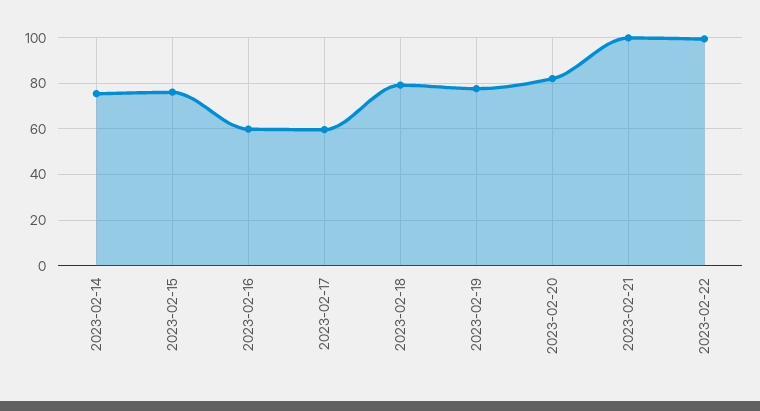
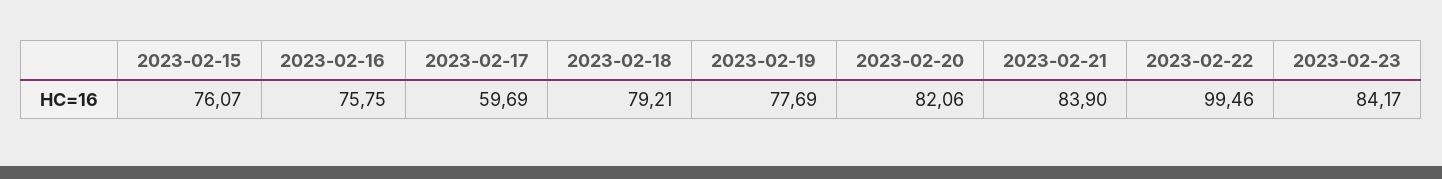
2023-02-14: 75 -> none
2023-02-16: 60 -> 75.75
2023-02-21: 100 -> 83.9
2023-02-23: none -> 84.17

